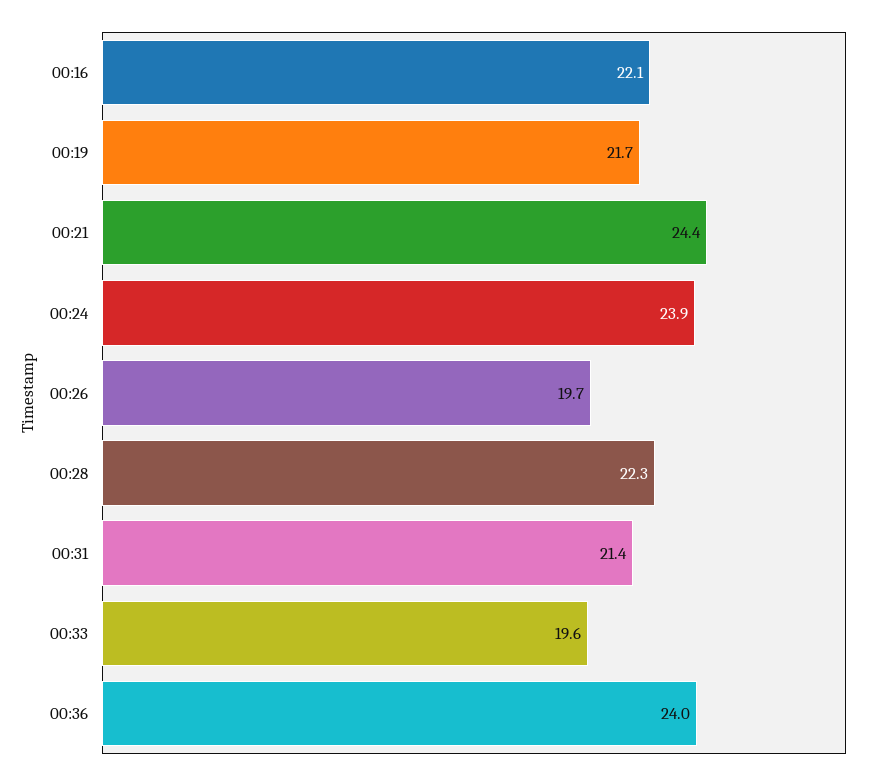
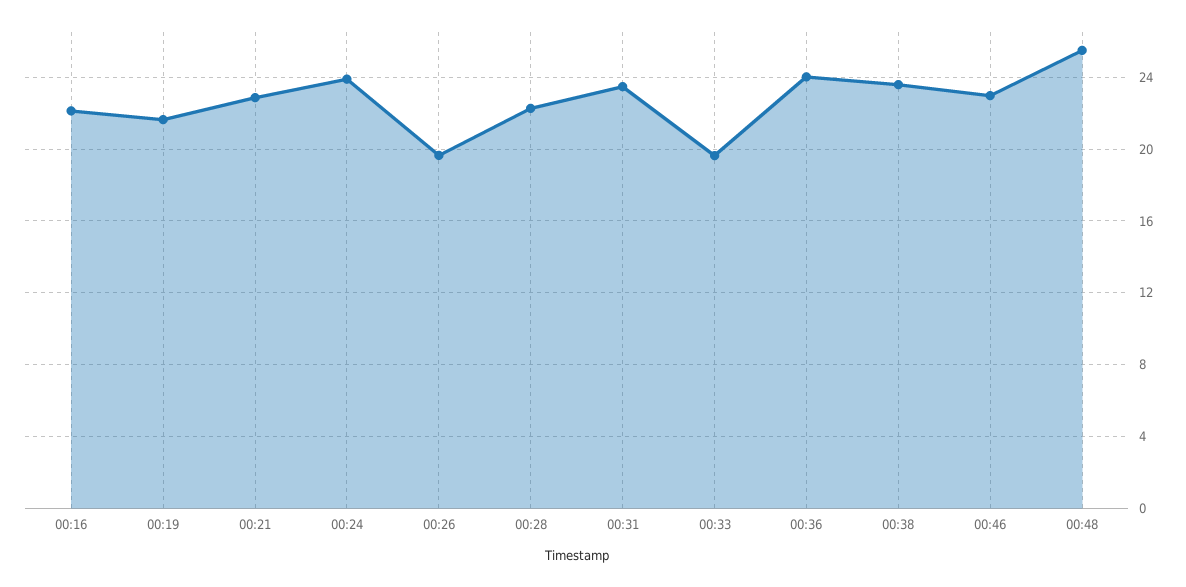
00:21: 24.4 -> 23
00:31: 21.4 -> 23.5
00:38: none -> 23.5
00:46: none -> 23
00:48: none -> 25.5

